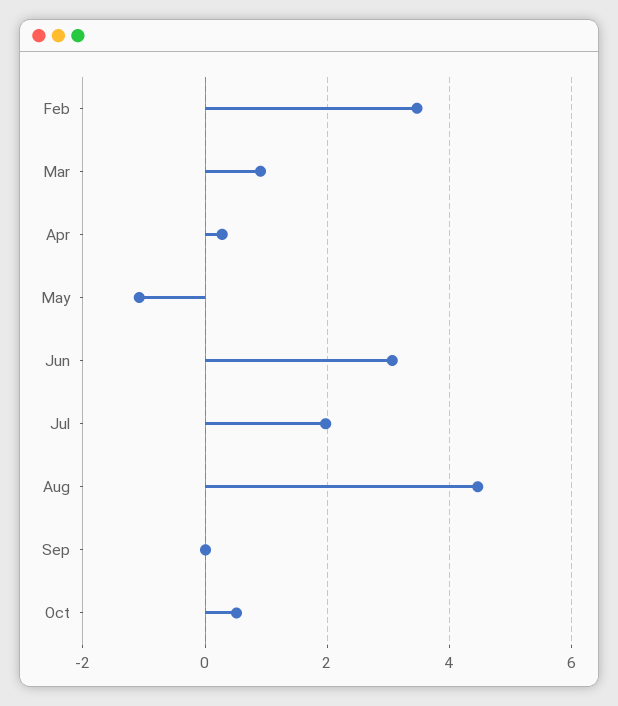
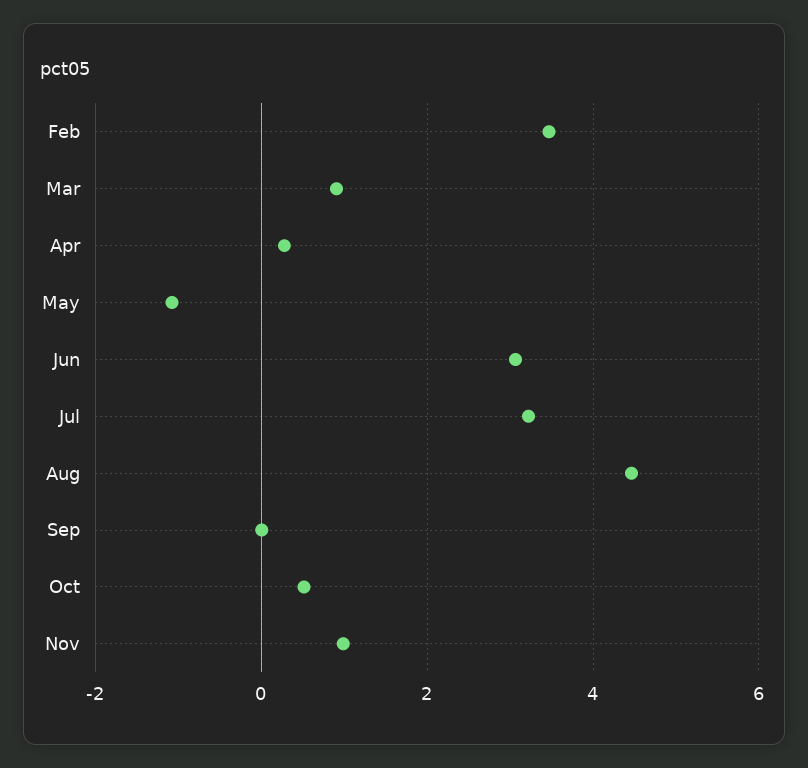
Jul: 2 -> 3.2
Nov: none -> 1

